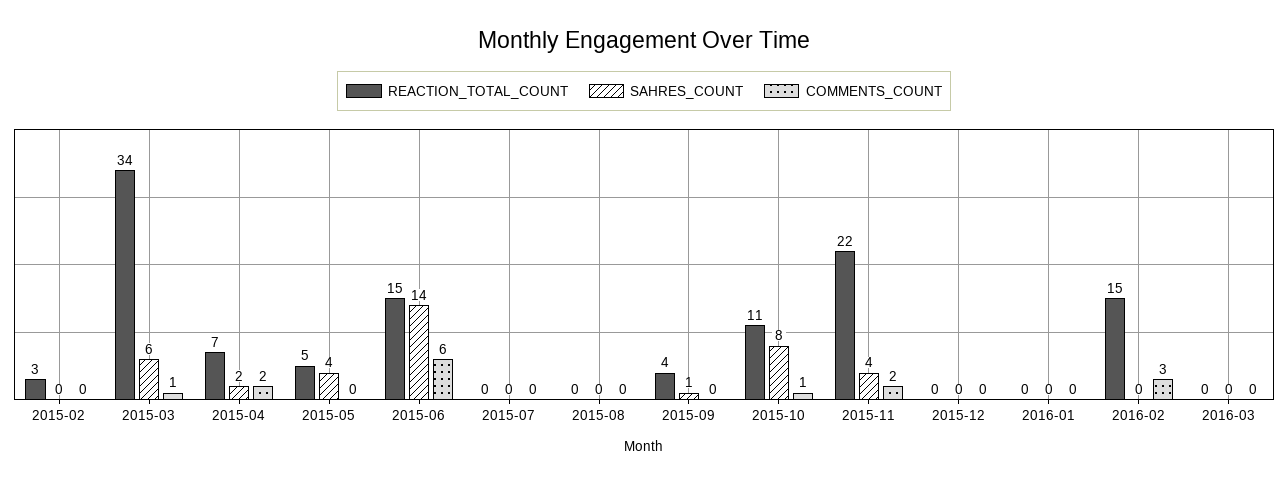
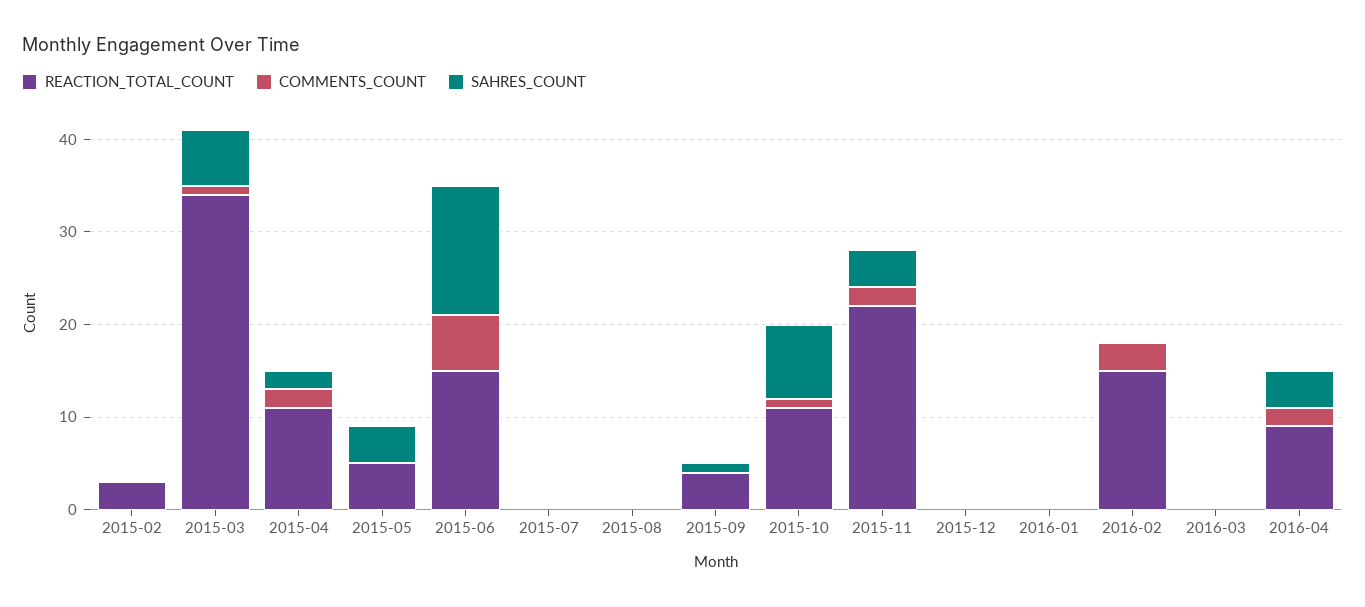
REACTION_TOTAL_COUNT, 2015-04: 7 -> 11
REACTION_TOTAL_COUNT, 2016-04: none -> 9
COMMENTS_COUNT, 2016-04: none -> 2
SAHRES_COUNT, 2016-04: none -> 4

